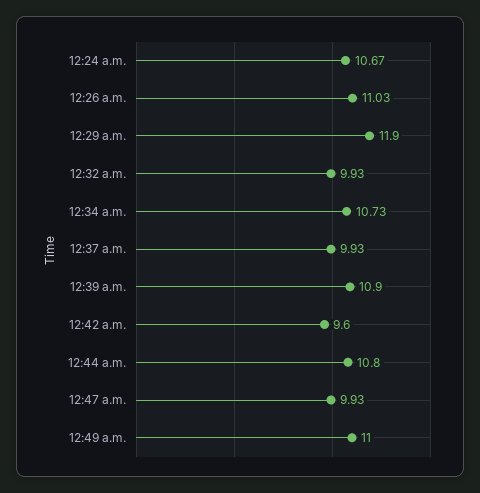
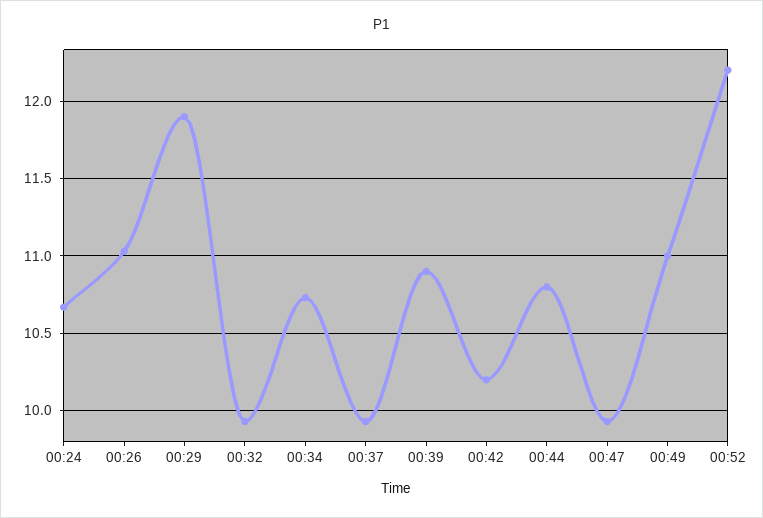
12:42 a.m.: 9.6 -> 10.2
00:52: none -> 12.2

